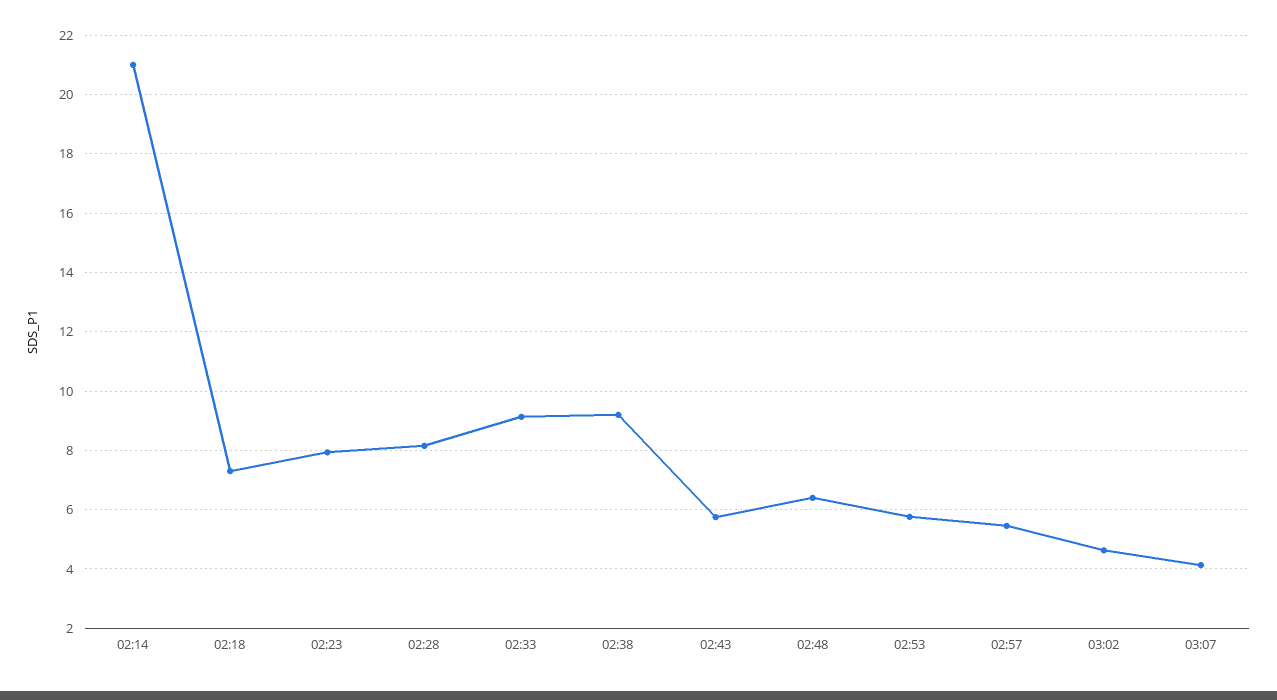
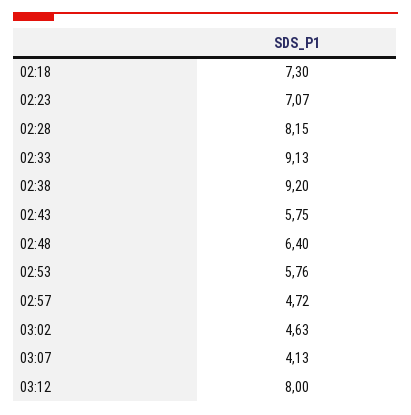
02:14: 21 -> none
02:23: 8 -> 7.07
02:57: 5.5 -> 4.72
03:12: none -> 8

